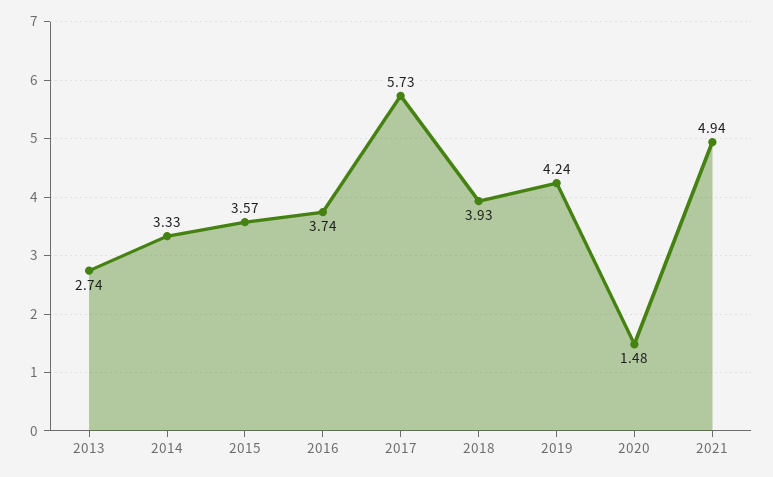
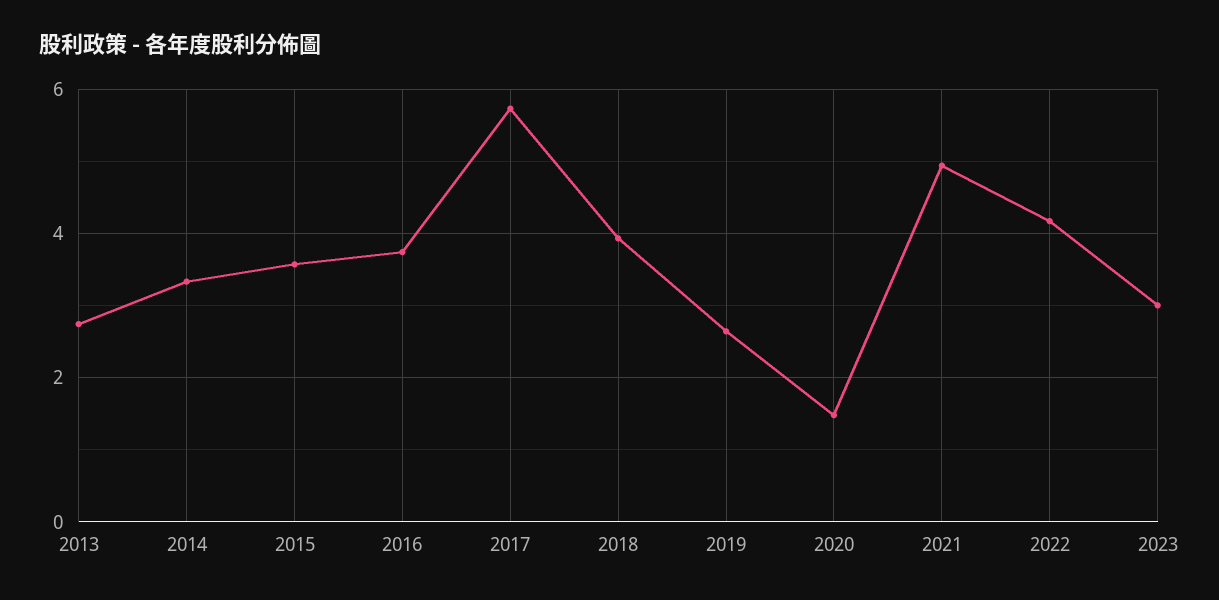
2019: 4.24 -> 2.6
2022: none -> 4.2
2023: none -> 3

